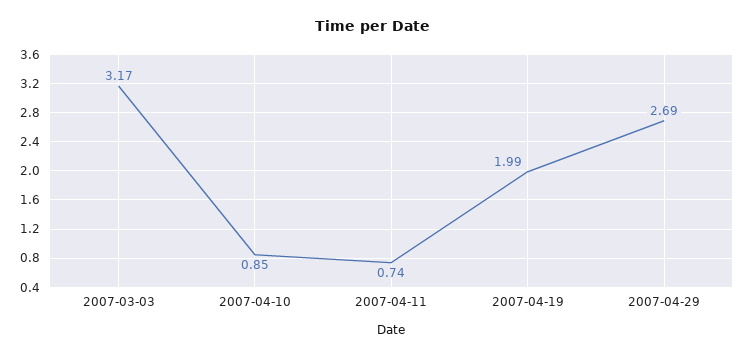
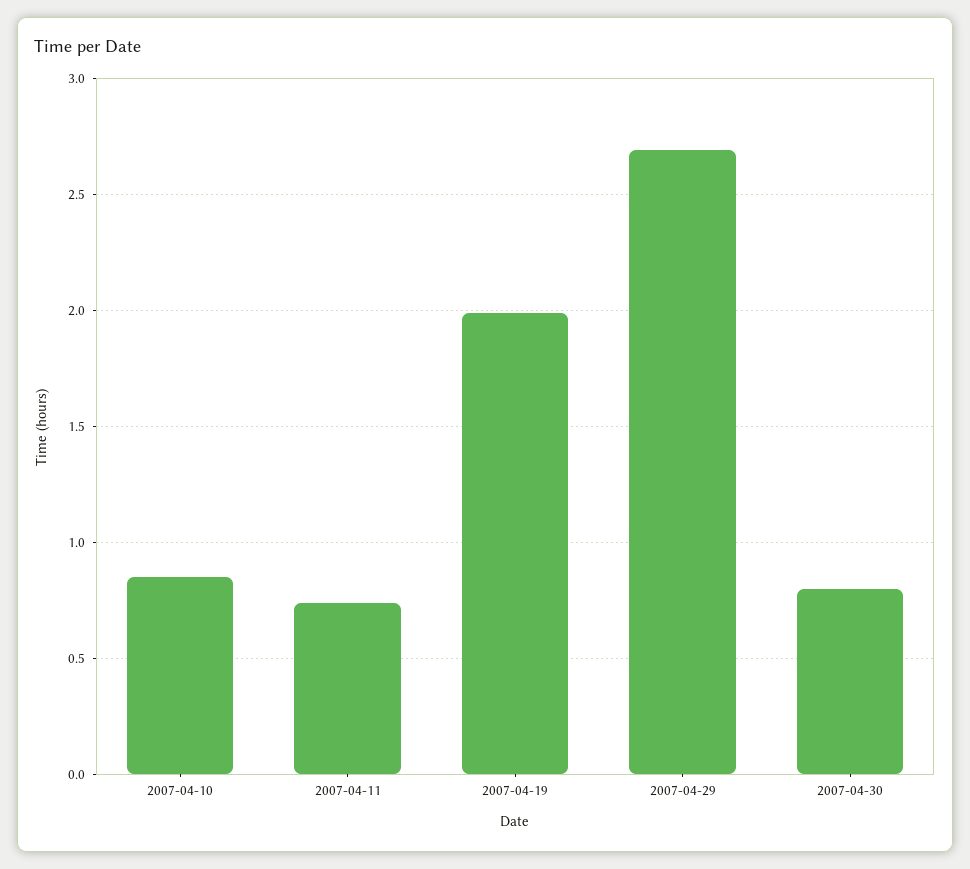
2007-03-03: 3.17 -> none
2007-04-30: none -> 0.8

